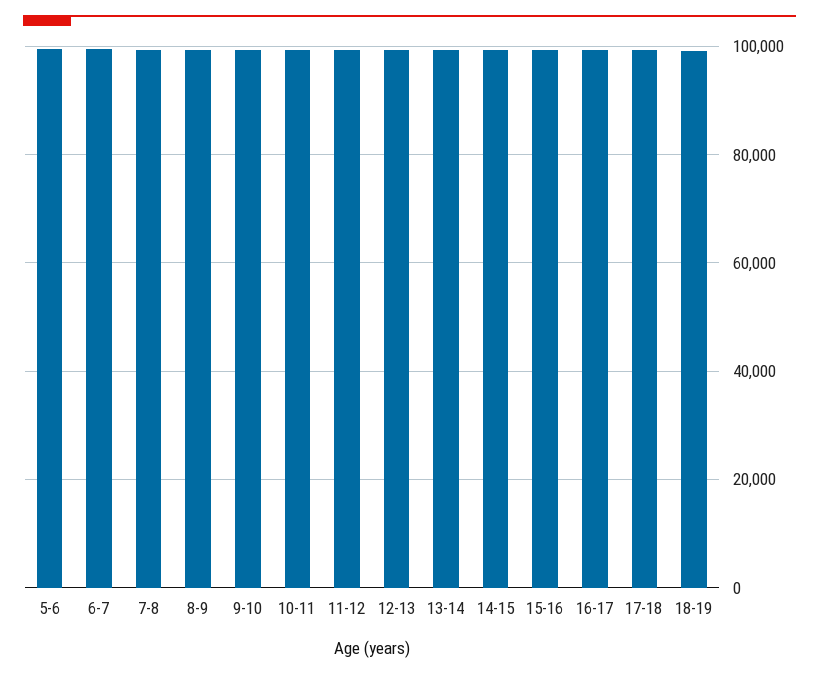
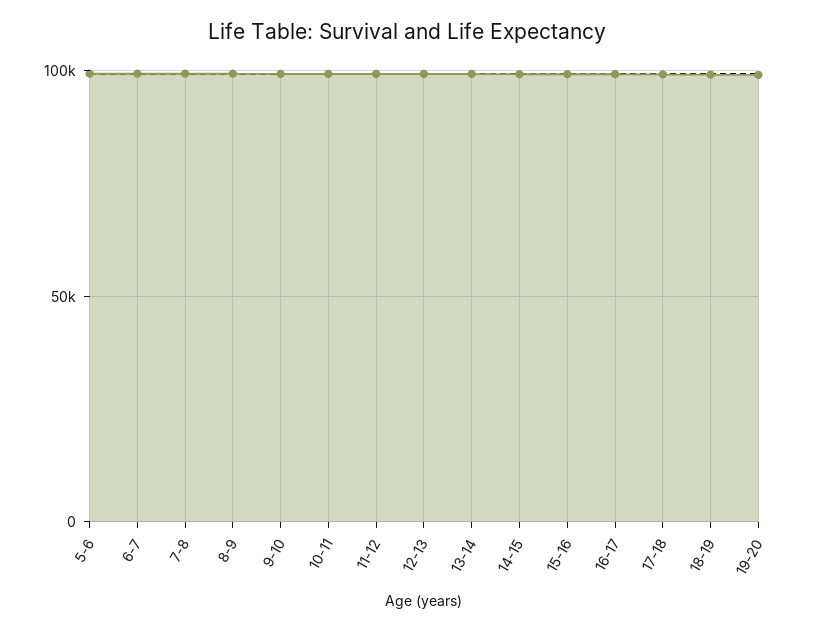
19-20: none -> 100000

